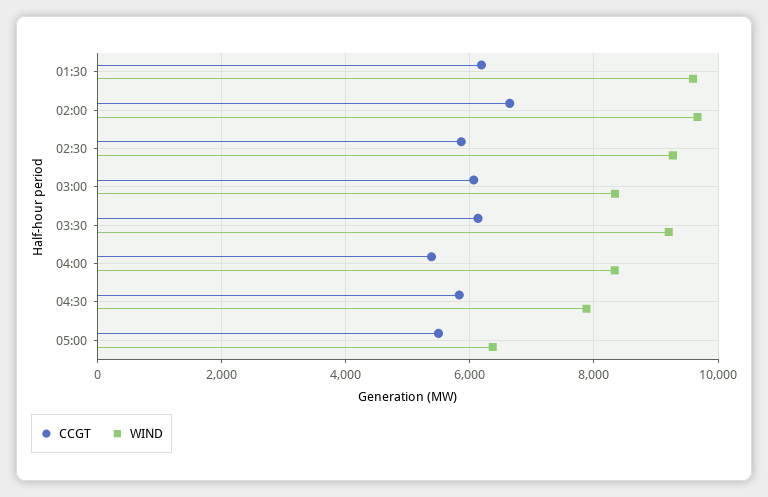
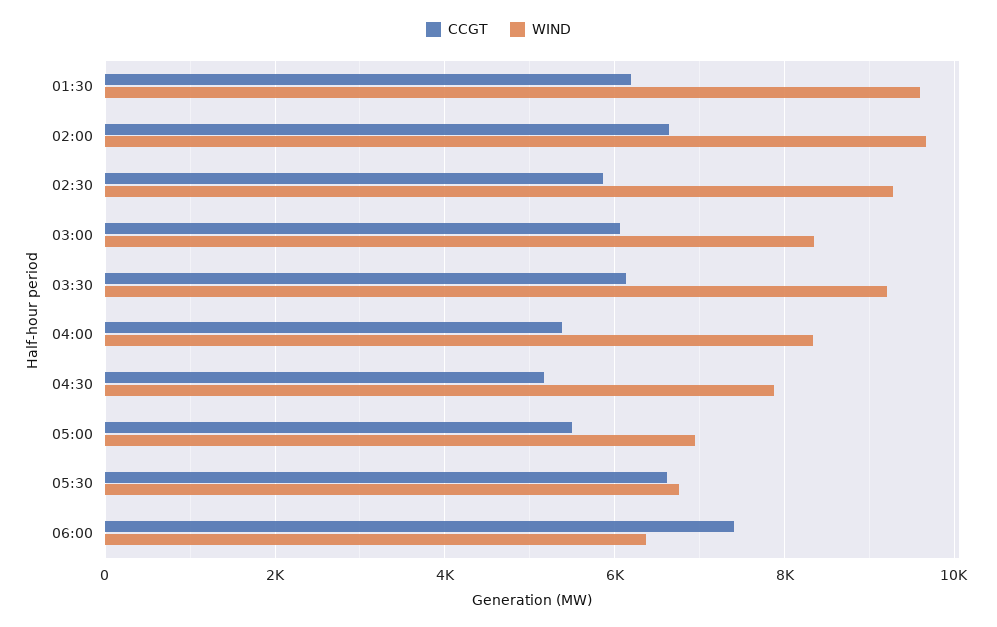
CCGT, 04:30: 5800 -> 5200
WIND, 05:00: 6400 -> 7000
CCGT, 05:30: none -> 6600
WIND, 05:30: none -> 6800
CCGT, 06:00: none -> 7400
WIND, 06:00: none -> 6400

